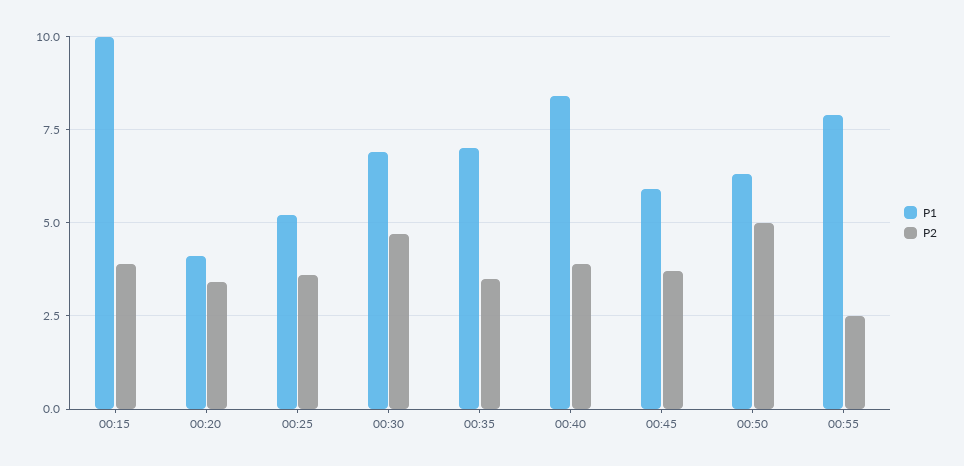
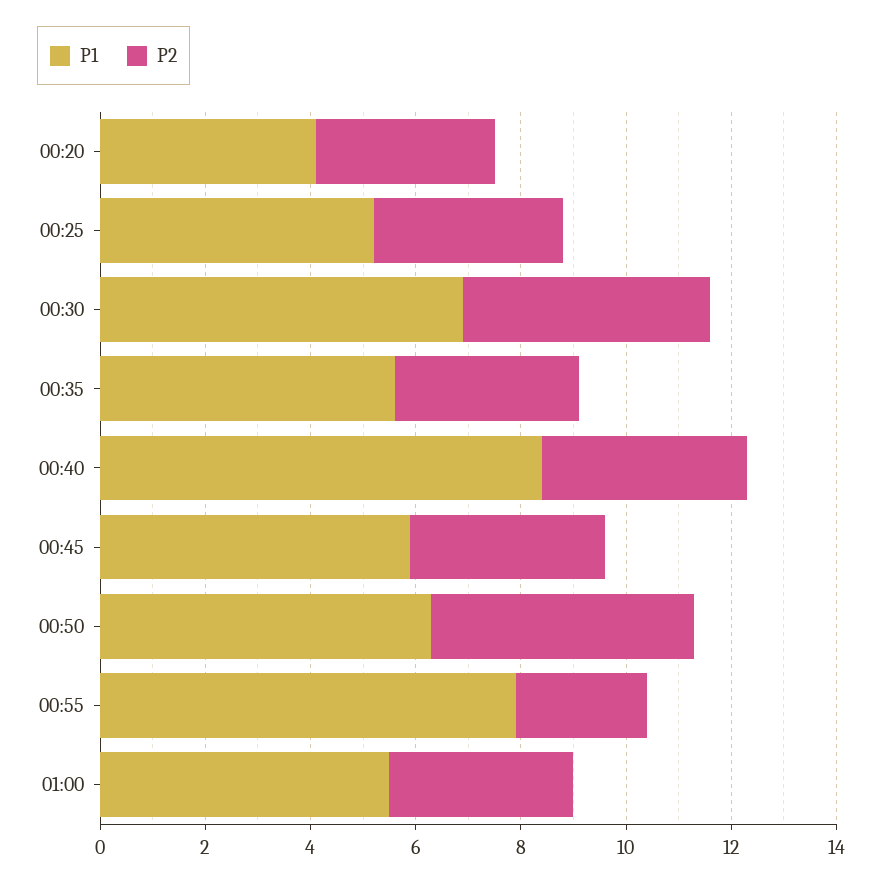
P1, 00:15: 10 -> none
P2, 00:15: 4 -> none
P1, 00:35: 7 -> 5.5
P1, 01:00: none -> 5.5
P2, 01:00: none -> 3.5

